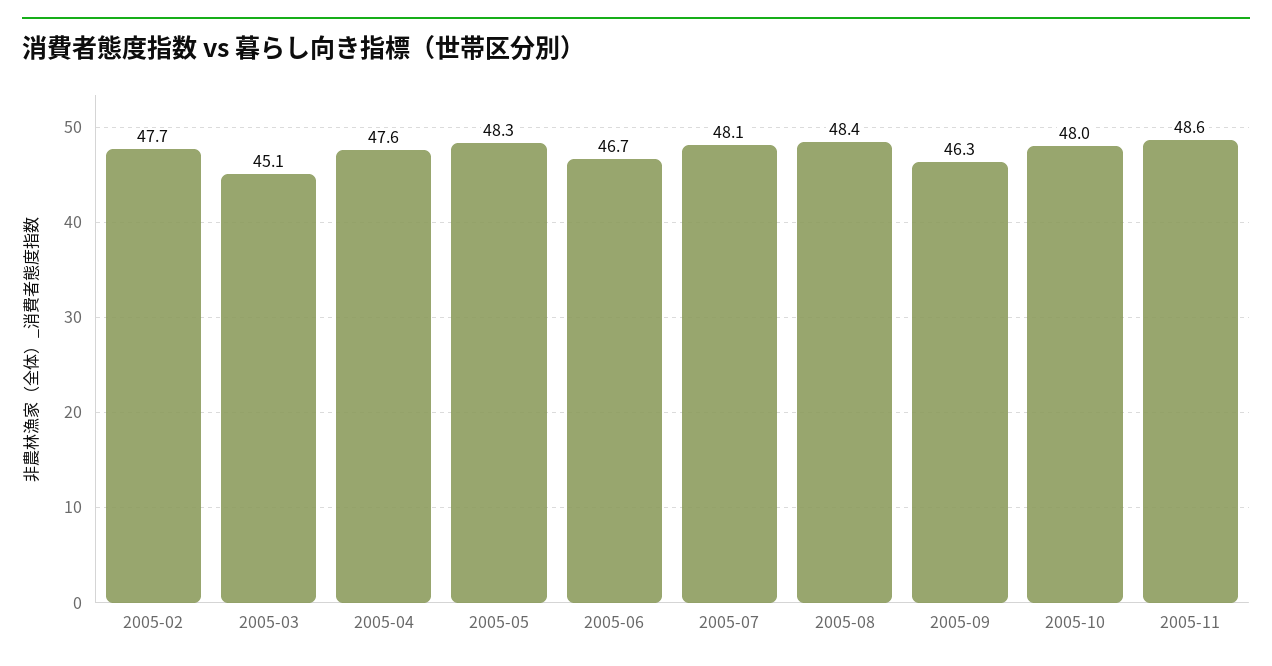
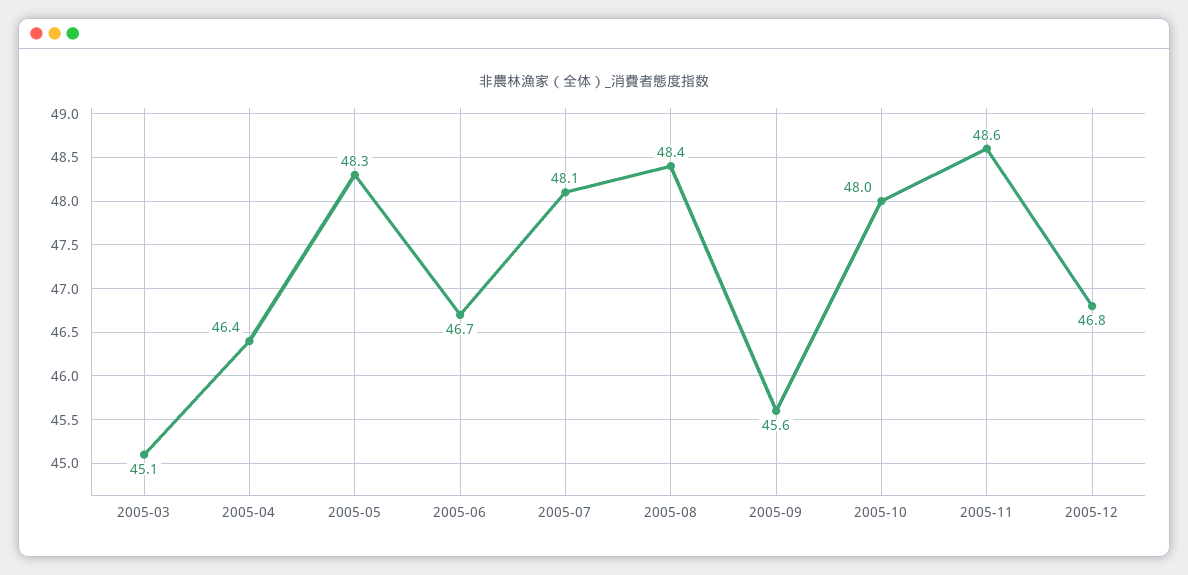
2005-02: 47.7 -> none
2005-04: 47.6 -> 46.4
2005-09: 46.3 -> 45.6
2005-12: none -> 46.8

